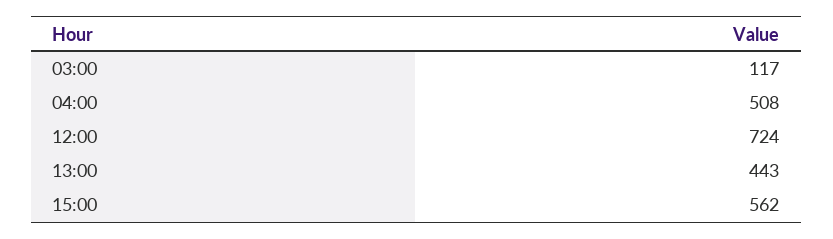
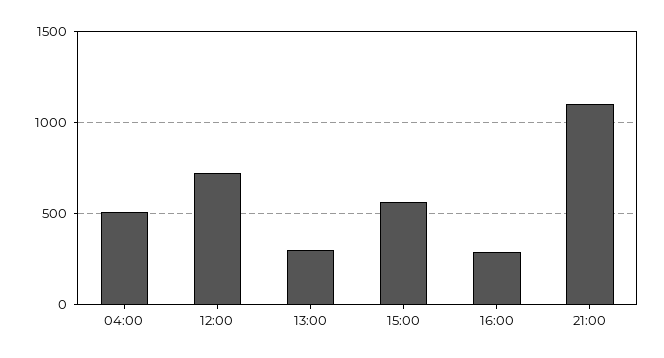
03:00: 117 -> none
13:00: 443 -> 300
16:00: none -> 300
21:00: none -> 1100

